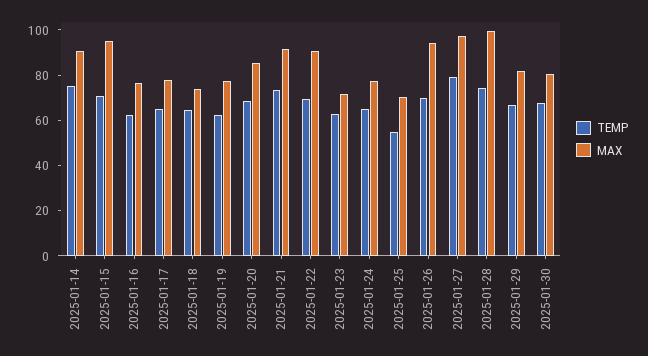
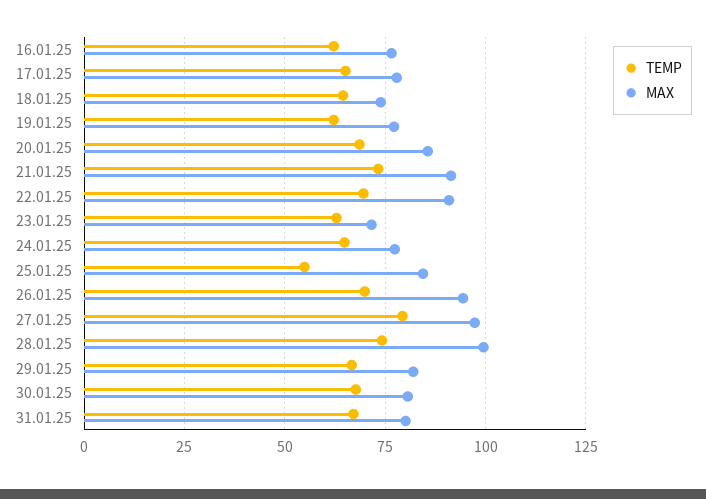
TEMP, 2025-01-14: 75 -> none
MAX, 2025-01-14: 90 -> none
TEMP, 2025-01-15: 70 -> none
MAX, 2025-01-15: 95 -> none
MAX, 2025-01-25: 70 -> 85
TEMP, 31.01.25: none -> 67.5
MAX, 31.01.25: none -> 80

